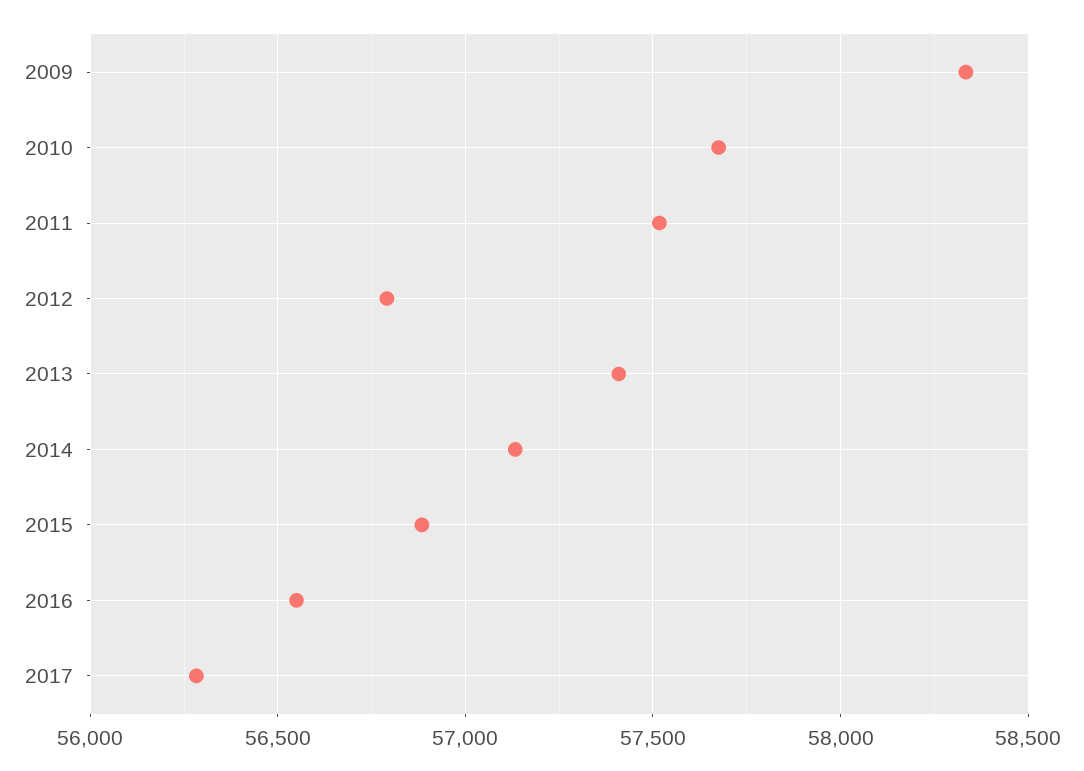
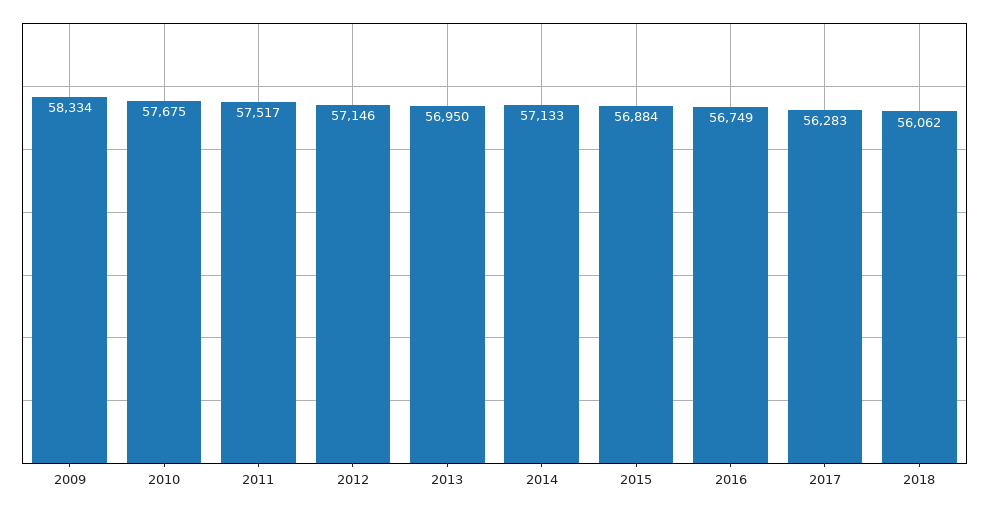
2012: 56800 -> 57146
2013: 57400 -> 56950
2016: 56550 -> 56749
2018: none -> 56062

